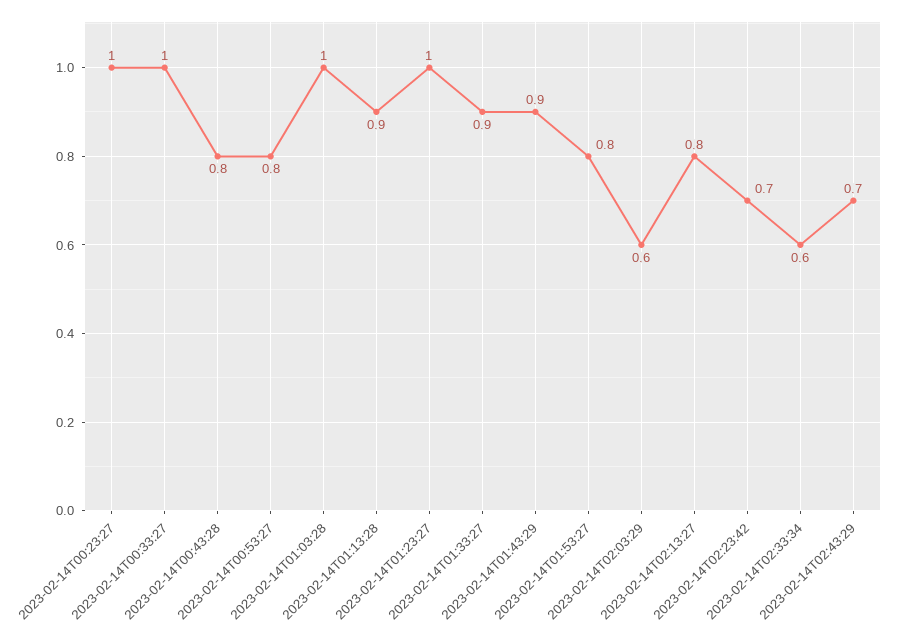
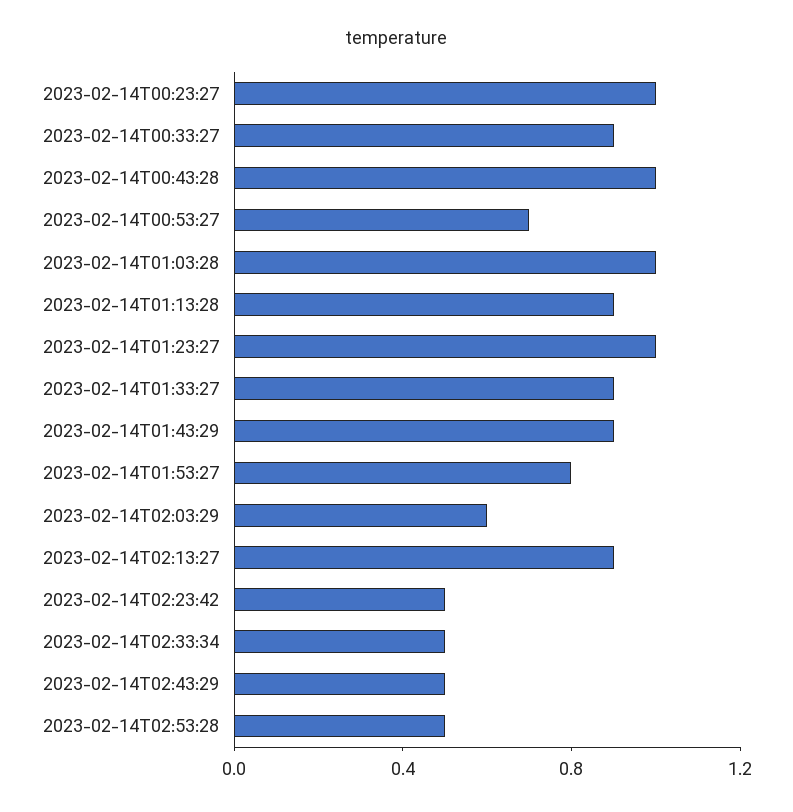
2023-02-14T00:33:27: 1 -> 0.9
2023-02-14T00:43:28: 0.8 -> 1
2023-02-14T00:53:27: 0.8 -> 0.7
2023-02-14T02:13:27: 0.8 -> 0.9
2023-02-14T02:23:42: 0.7 -> 0.5
2023-02-14T02:33:34: 0.6 -> 0.5
2023-02-14T02:43:29: 0.7 -> 0.5
2023-02-14T02:53:28: none -> 0.5

